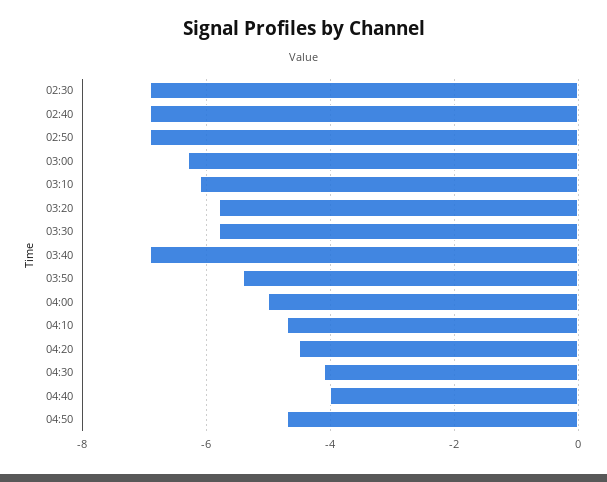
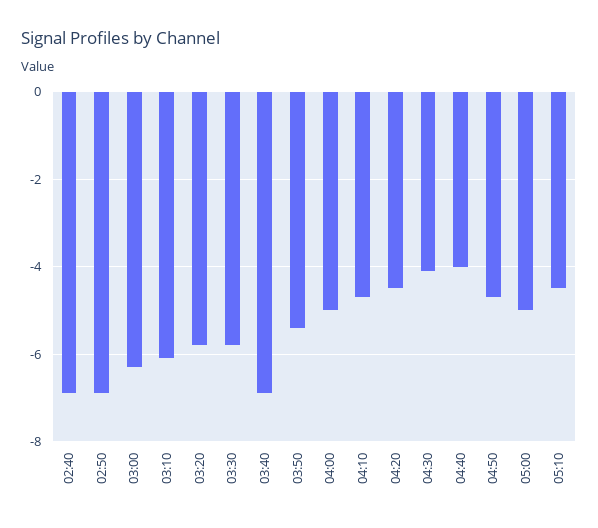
02:30: -7 -> none
05:00: none -> -5
05:10: none -> -4.5

